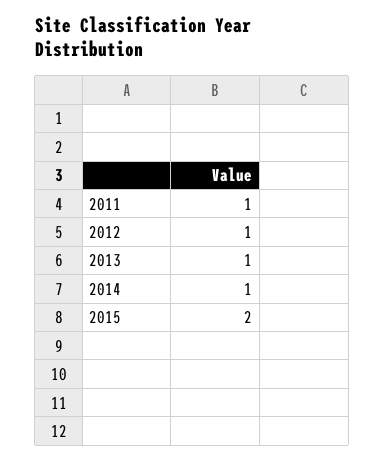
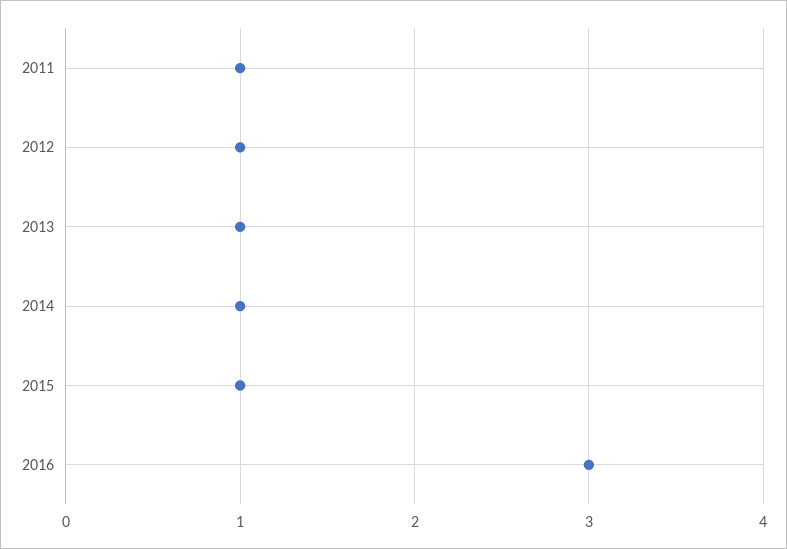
2015: 2 -> 1
2016: none -> 3

